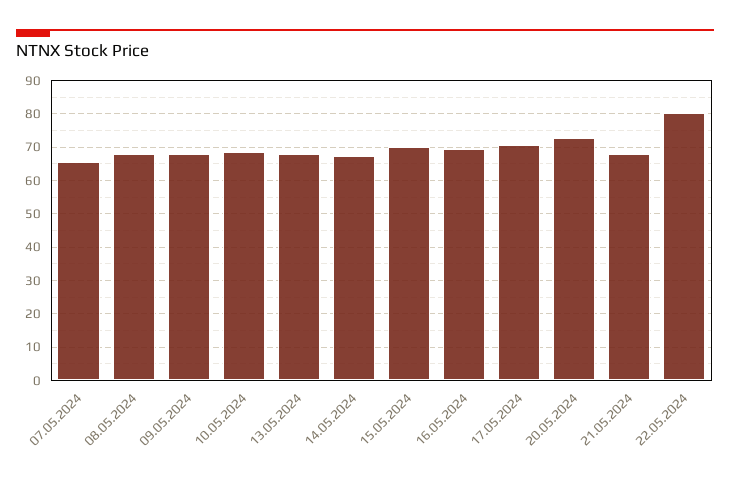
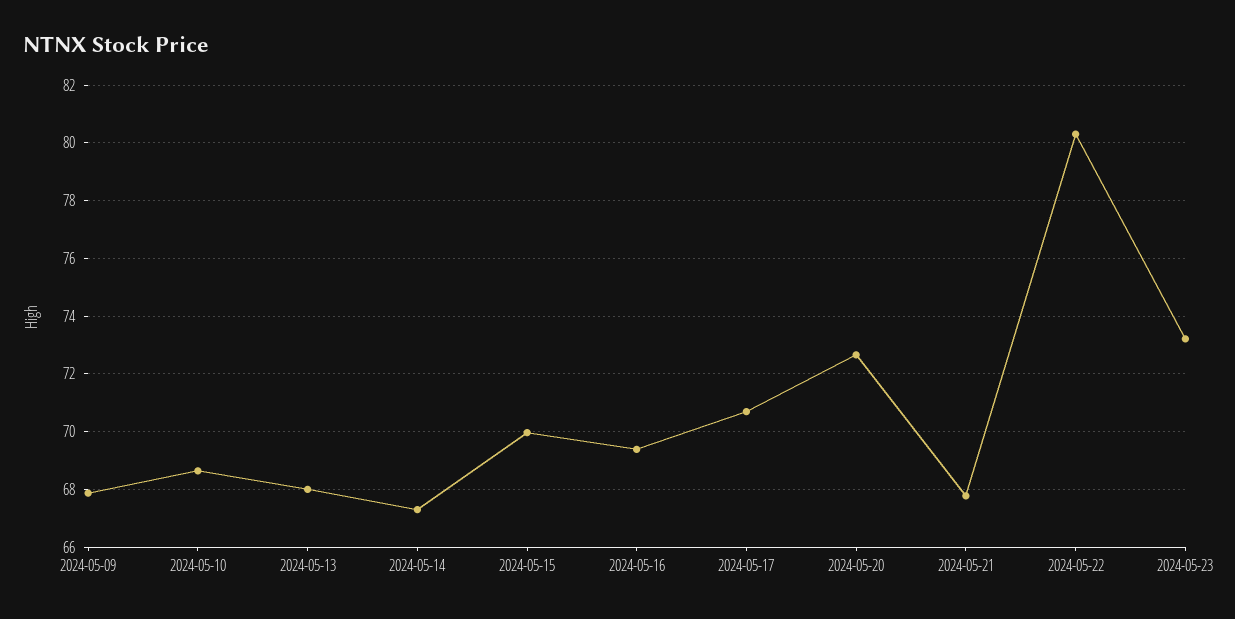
07.05.2024: 66 -> none
08.05.2024: 68 -> none
2024-05-23: none -> 73.25

